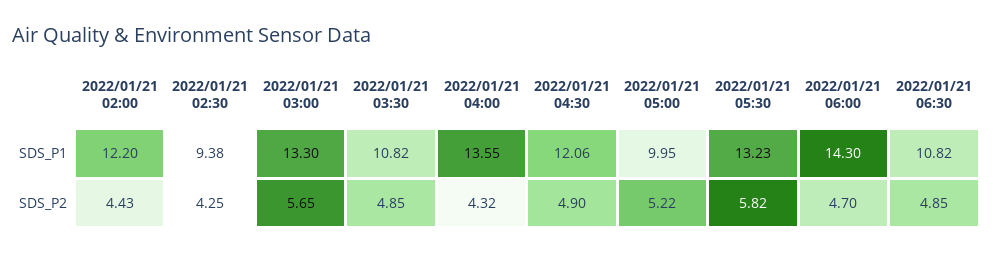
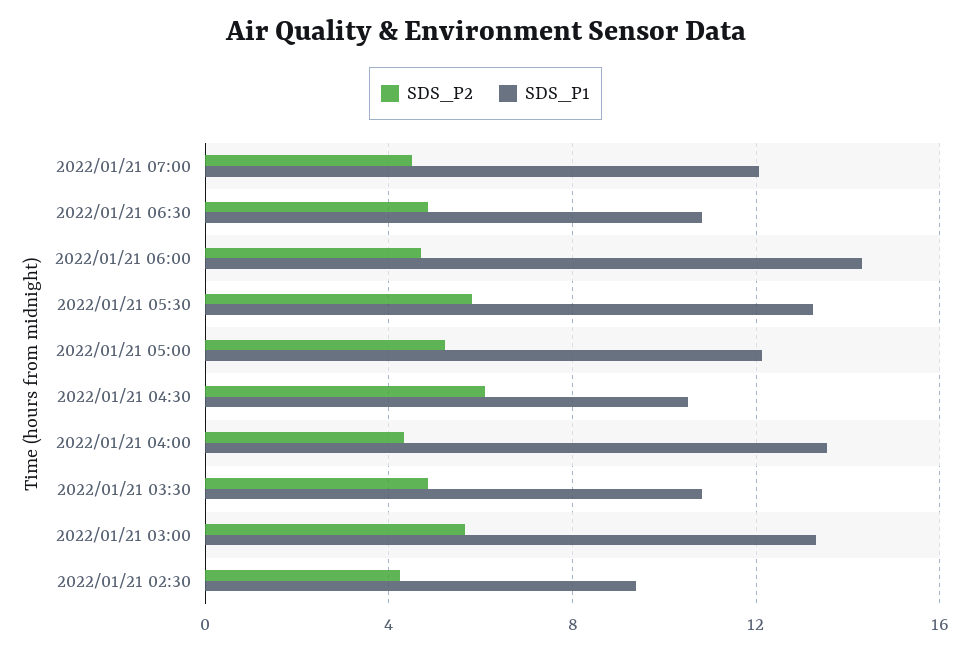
SDS_P1, 2022/01/21 02:00: 12.2 -> none
SDS_P1, 2022/01/21 04:30: 12.06 -> 10.5
SDS_P1, 2022/01/21 05:00: 9.95 -> 12
SDS_P2, 2022/01/21 02:00: 4.43 -> none
SDS_P2, 2022/01/21 04:30: 4.9 -> 6
SDS_P2, 2022/01/21 07:00: none -> 4.5
SDS_P1, 2022/01/21 07:00: none -> 12

